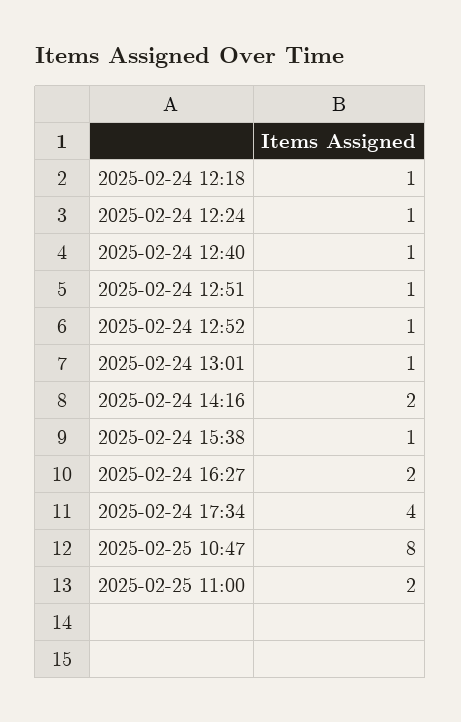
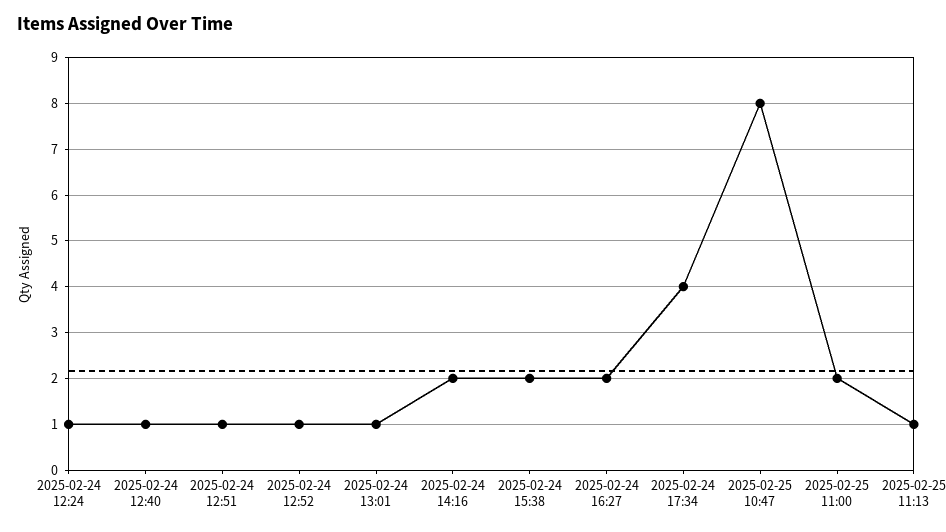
2025-02-24 12:18: 1 -> none
2025-02-24 15:38: 1 -> 2
2025-02-25 11:13: none -> 1

